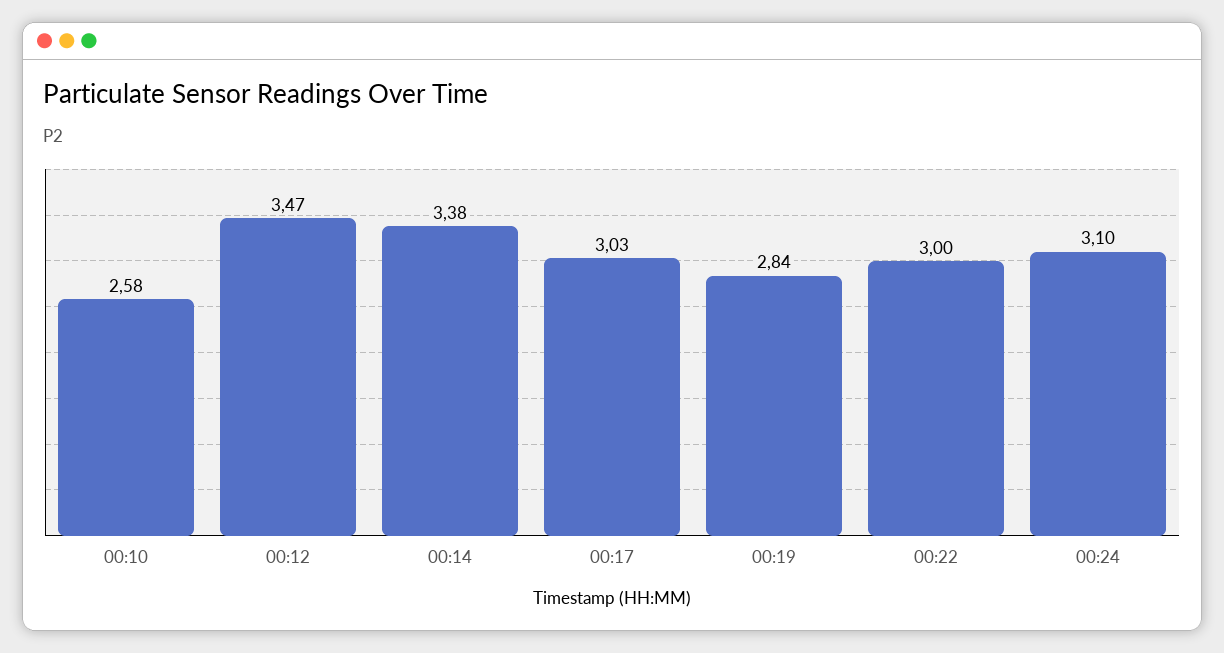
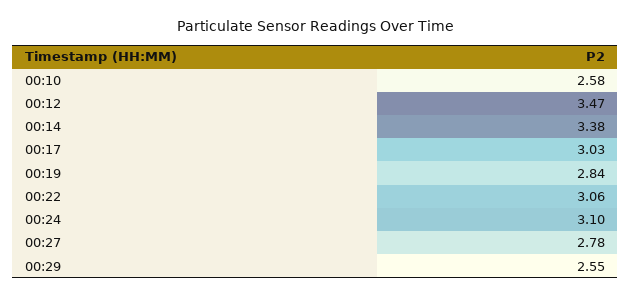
00:22: 3 -> 3.06
00:27: none -> 2.78
00:29: none -> 2.55

